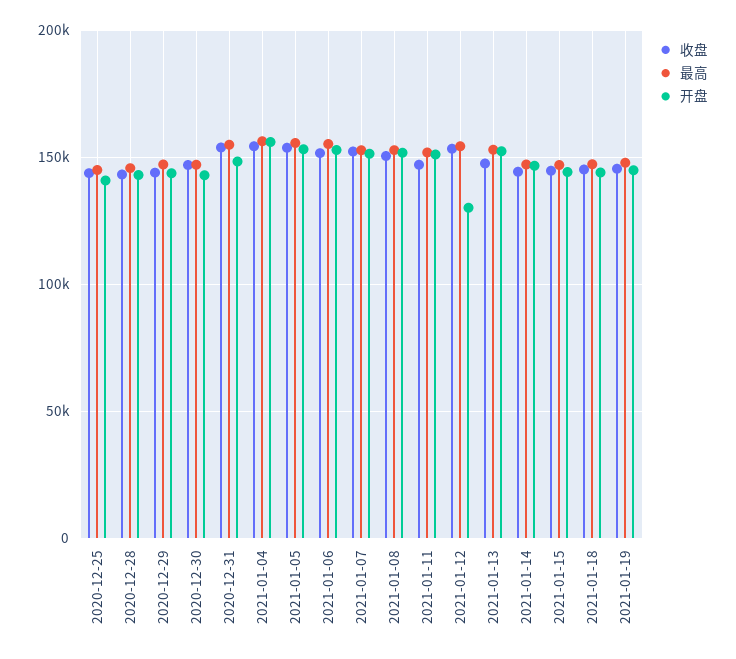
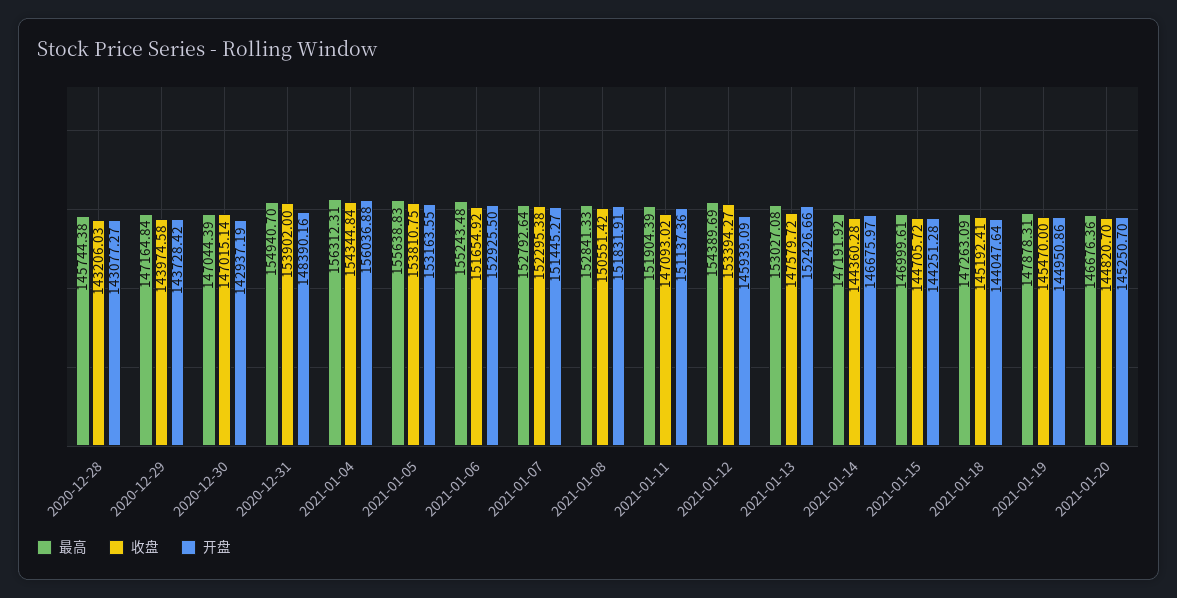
收盘, 2020-12-25: 145000 -> none
最高, 2020-12-25: 145000 -> none
开盘, 2020-12-25: 140000 -> none
开盘, 2021-01-12: 130000 -> 145939.09
最高, 2021-01-20: none -> 146676.36
收盘, 2021-01-20: none -> 144820.7
开盘, 2021-01-20: none -> 145250.7

